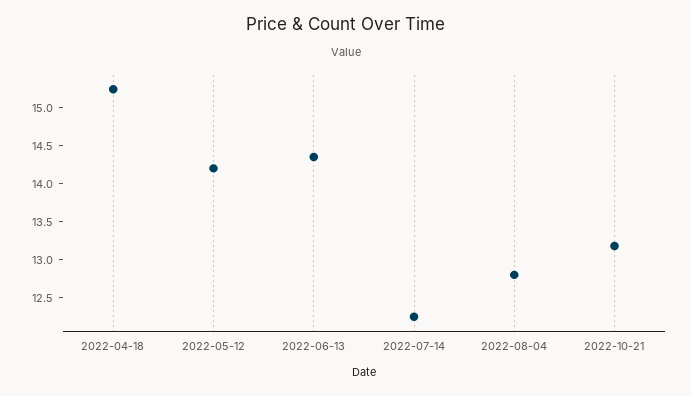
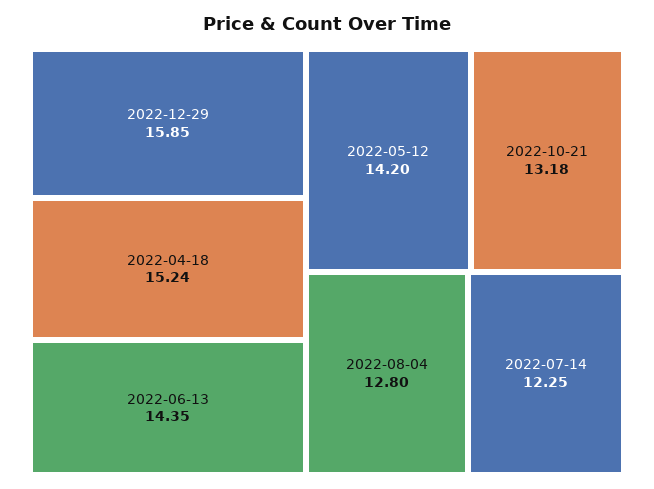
2022-12-29: none -> 15.85

